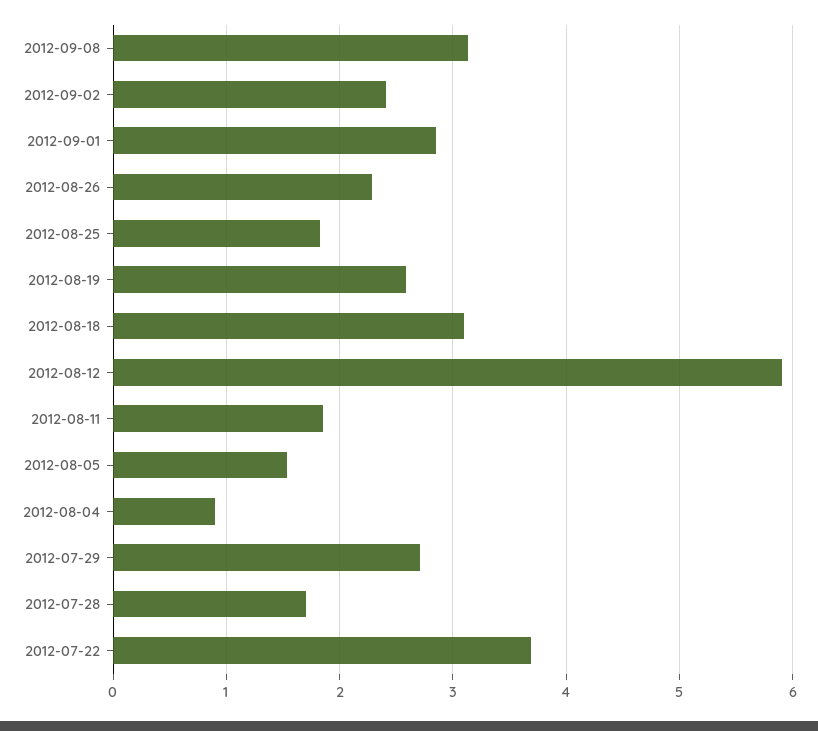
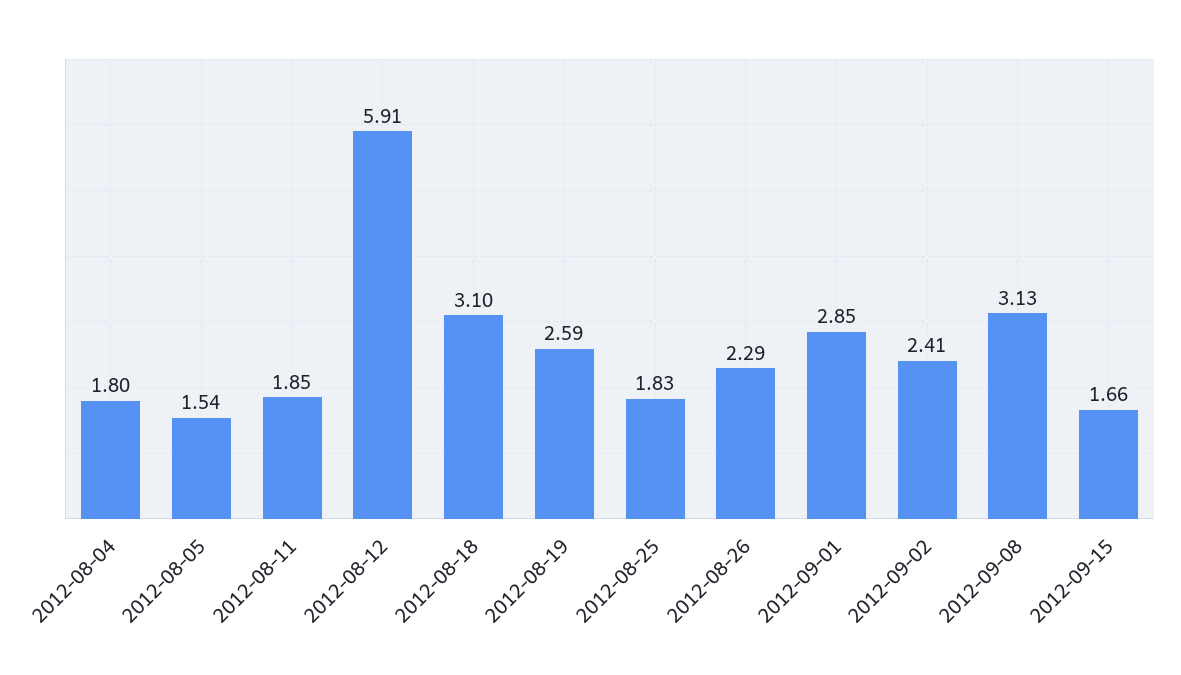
2012-08-04: 0.9 -> 1.8
2012-07-29: 2.7 -> none
2012-07-28: 1.7 -> none
2012-07-22: 3.7 -> none
2012-09-15: none -> 1.66

